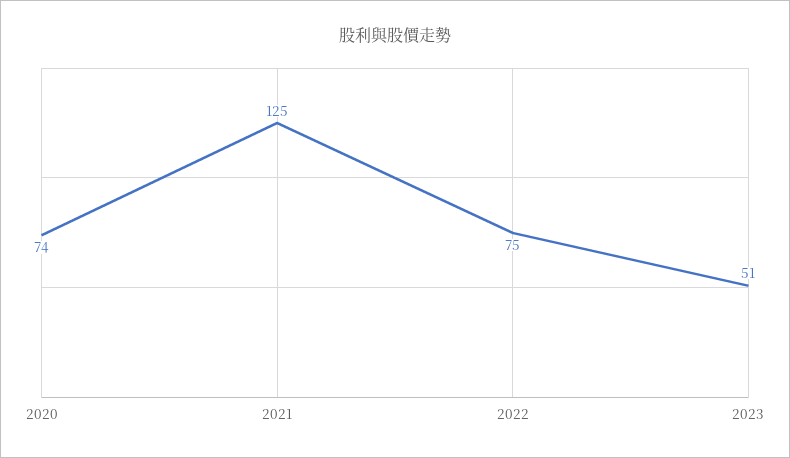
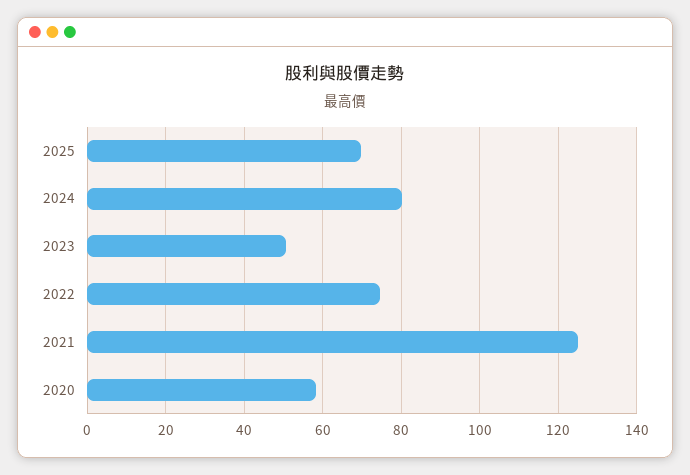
2020: 74 -> 58
2025: none -> 70
2024: none -> 80

